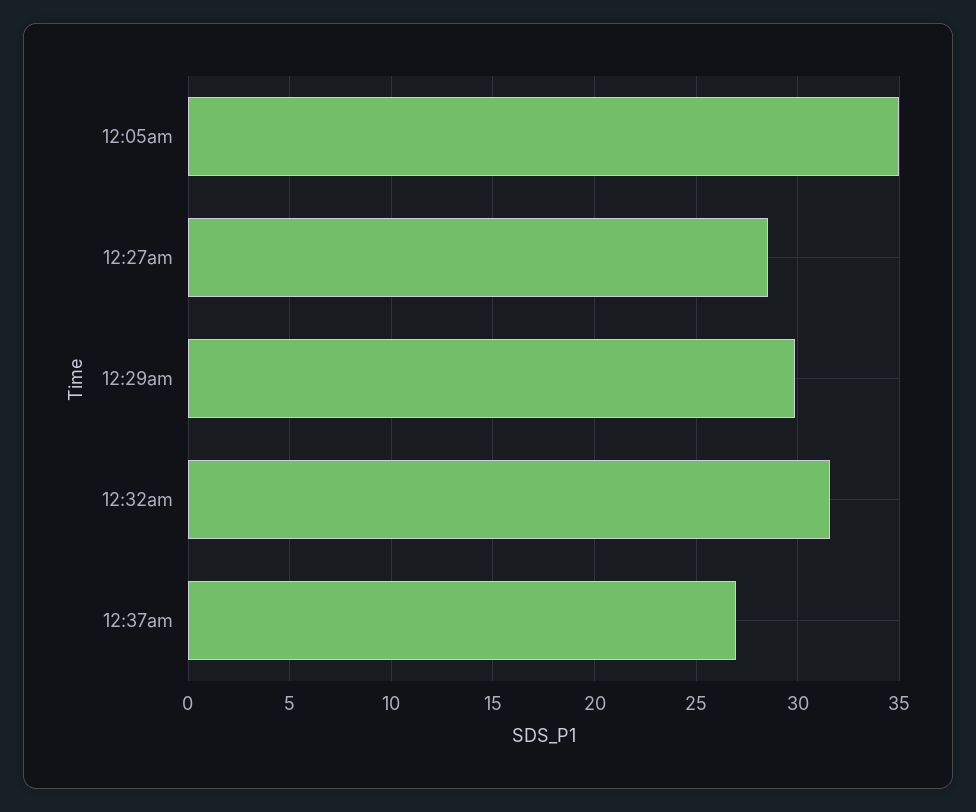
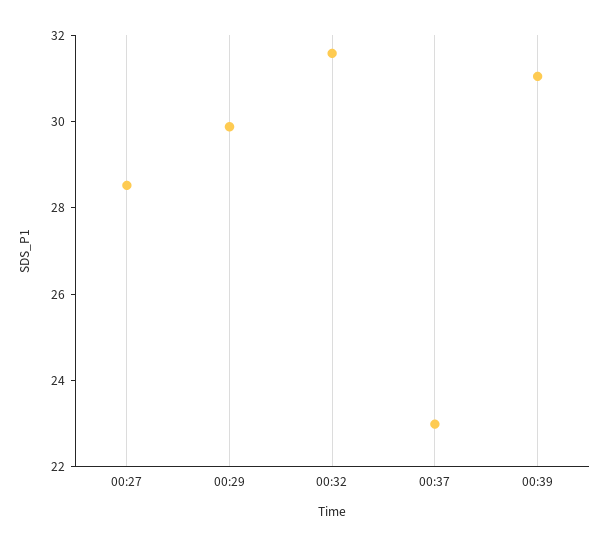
12:05am: 35 -> none
12:37am: 27 -> 23
00:39: none -> 31

